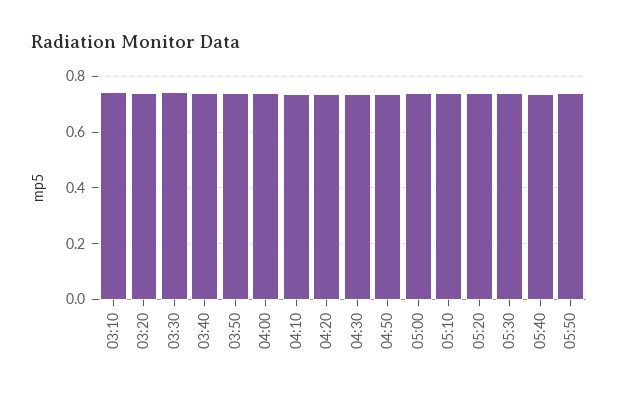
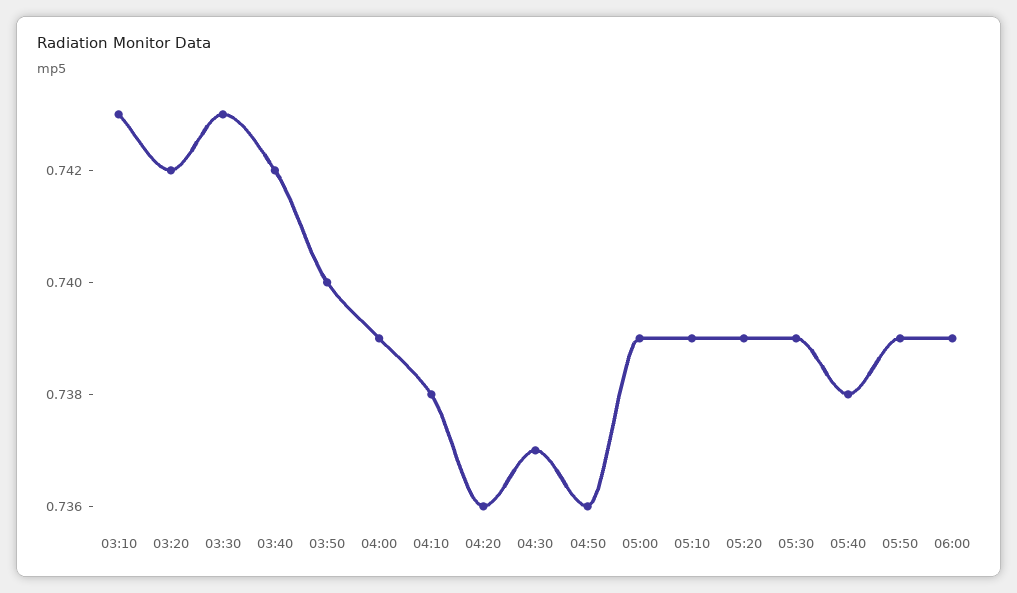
06:00: none -> 0.739

